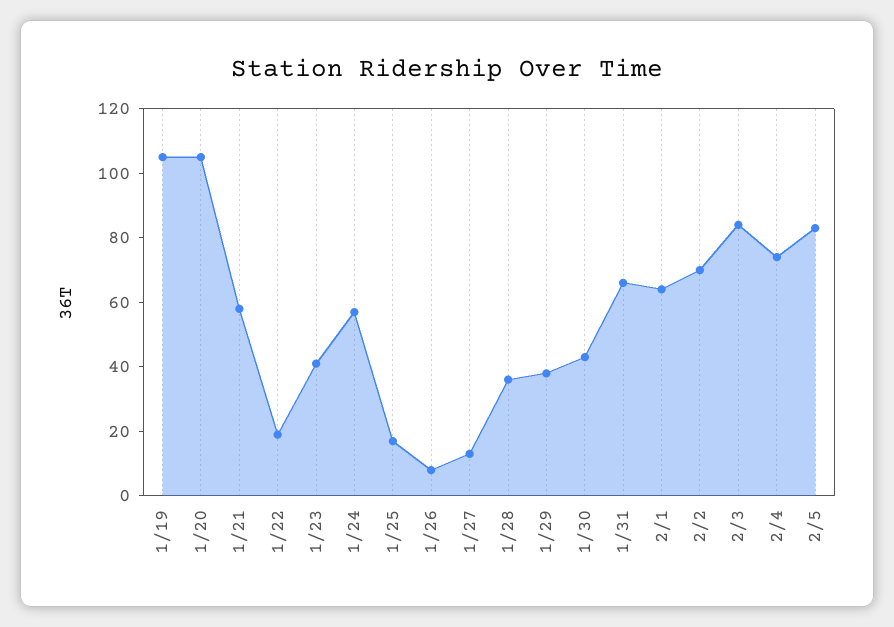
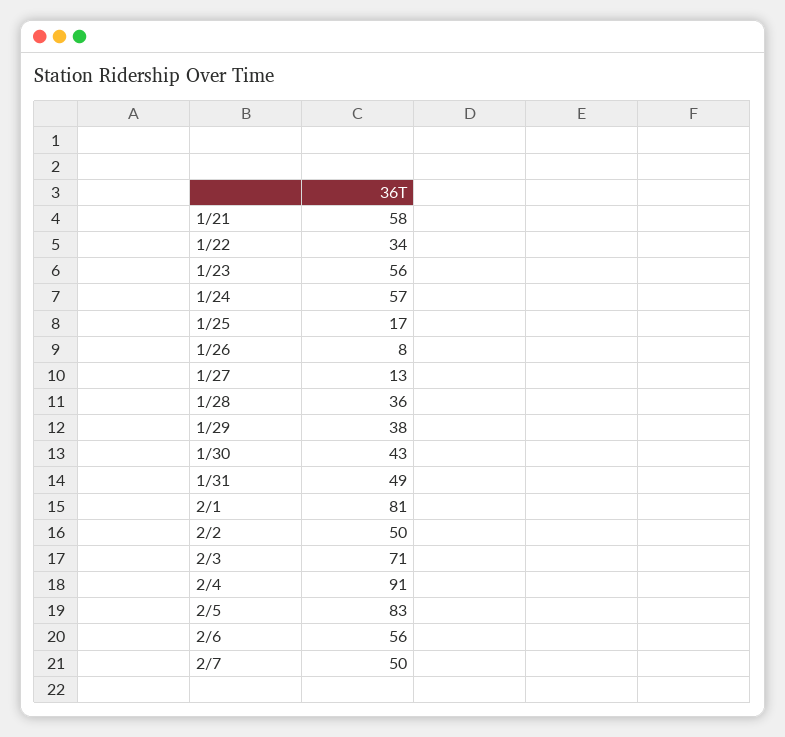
1/19: 105 -> none
1/20: 105 -> none
1/22: 20 -> 34
1/23: 40 -> 56
1/31: 65 -> 49
2/1: 65 -> 81
2/2: 70 -> 50
2/3: 85 -> 71
2/4: 75 -> 91
2/6: none -> 56
2/7: none -> 50

